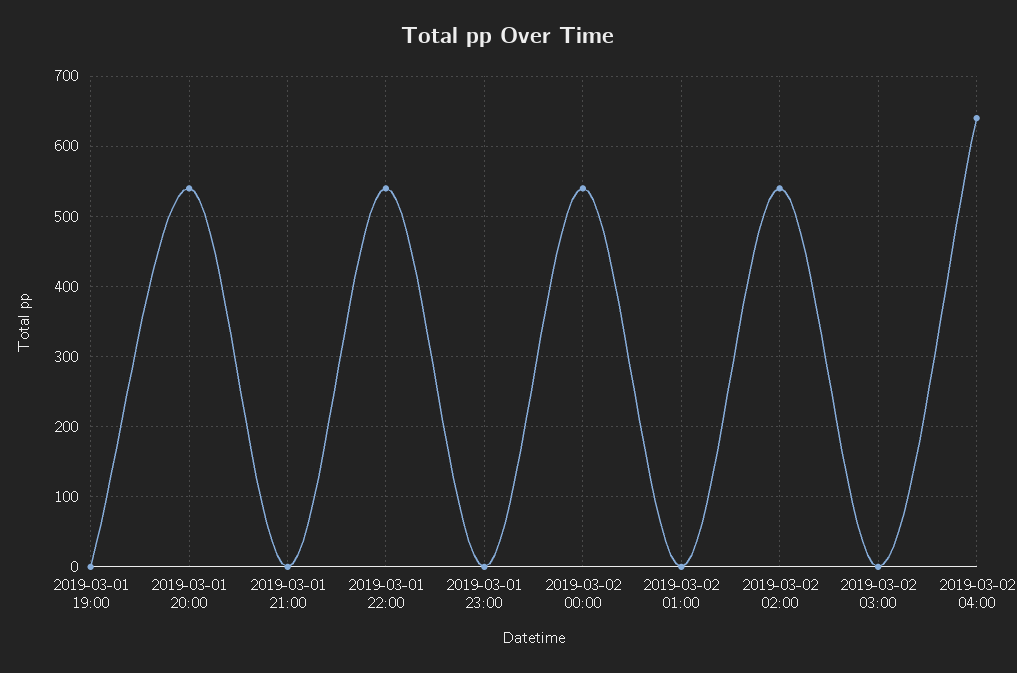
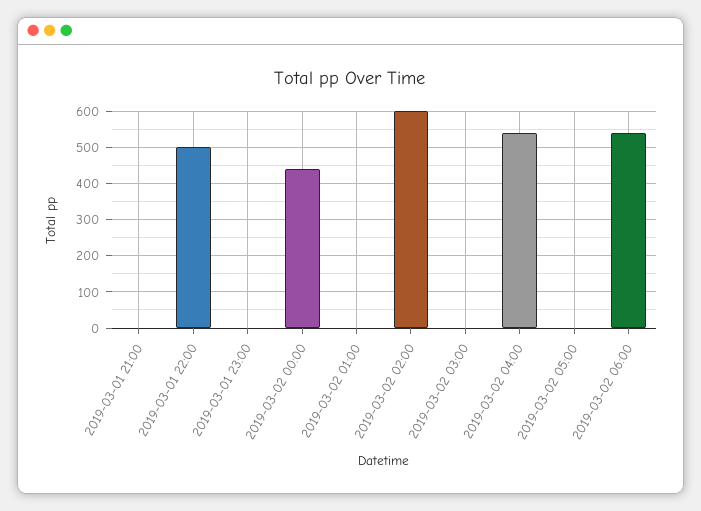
2019-03-01 19:00: 0 -> none
2019-03-01 20:00: 540 -> none
2019-03-01 22:00: 540 -> 500
2019-03-02 00:00: 540 -> 440
2019-03-02 02:00: 540 -> 600
2019-03-02 04:00: 640 -> 540
2019-03-02 05:00: none -> 0
2019-03-02 06:00: none -> 540

